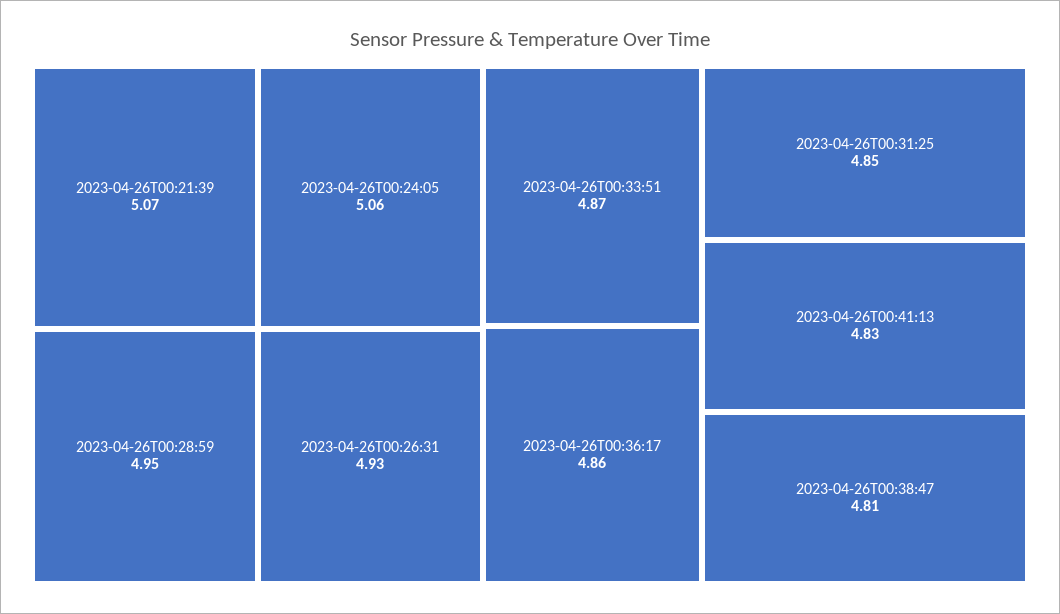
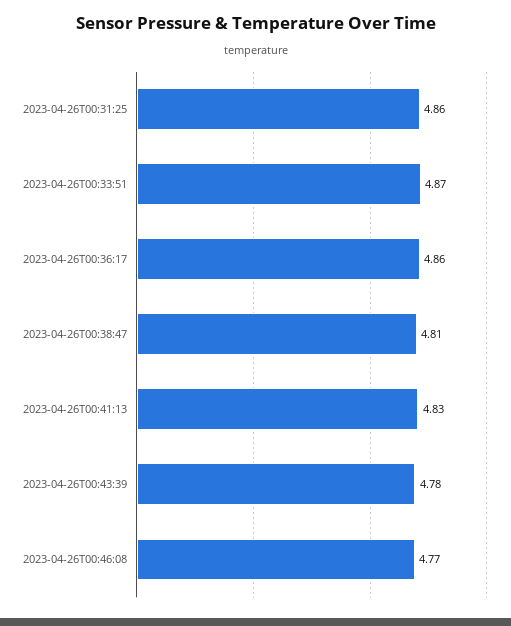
2023-04-26T00:21:39: 5.07 -> none
2023-04-26T00:24:05: 5.06 -> none
2023-04-26T00:28:59: 4.95 -> none
2023-04-26T00:26:31: 4.93 -> none
2023-04-26T00:31:25: 4.85 -> 4.86
2023-04-26T00:43:39: none -> 4.78
2023-04-26T00:46:08: none -> 4.77

